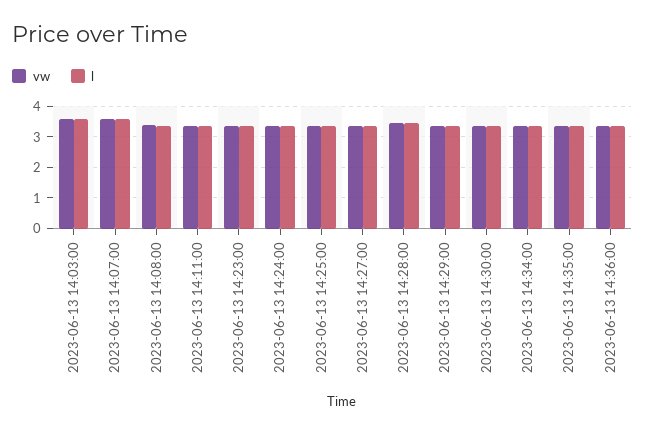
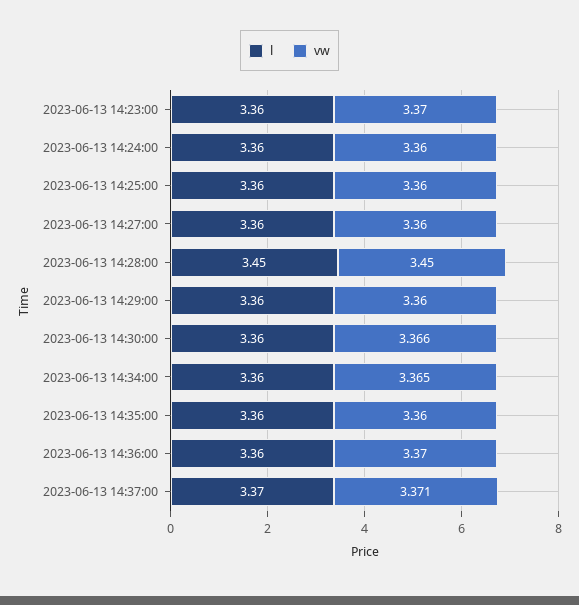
vw, 2023-06-13 14:03:00: 3.6 -> none
l, 2023-06-13 14:03:00: 3.6 -> none
vw, 2023-06-13 14:07:00: 3.6 -> none
l, 2023-06-13 14:07:00: 3.6 -> none
vw, 2023-06-13 14:08:00: 3.4 -> none
l, 2023-06-13 14:08:00: 3.4 -> none
vw, 2023-06-13 14:11:00: 3.4 -> none
l, 2023-06-13 14:11:00: 3.4 -> none
l, 2023-06-13 14:37:00: none -> 3.37
vw, 2023-06-13 14:37:00: none -> 3.371

